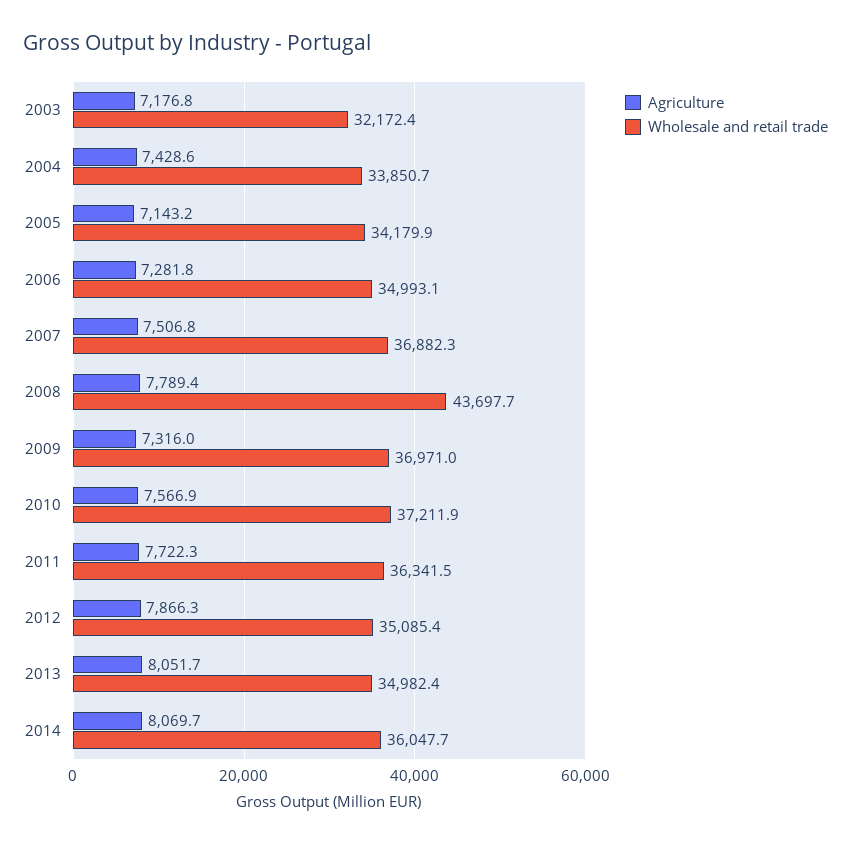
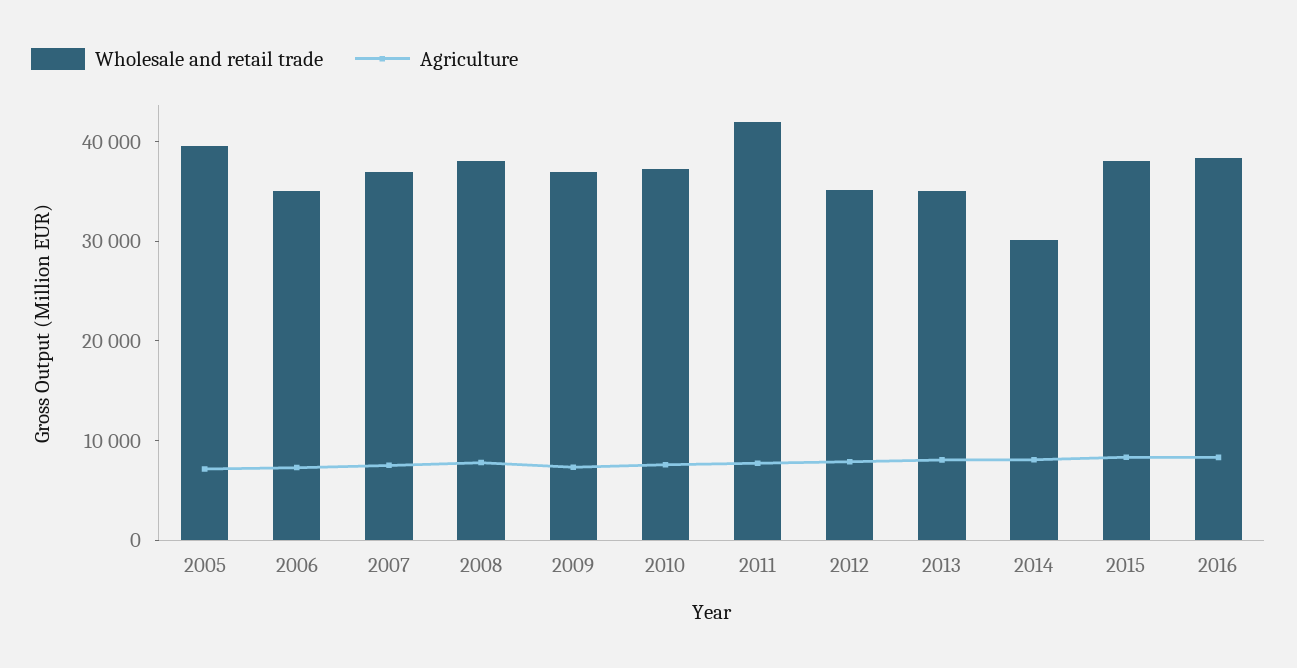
Agriculture, 2003: 7176.8 -> none
Wholesale and retail trade, 2003: 32172.4 -> none
Agriculture, 2004: 7428.6 -> none
Wholesale and retail trade, 2004: 33850.7 -> none
Wholesale and retail trade, 2005: 34179.9 -> 40000
Wholesale and retail trade, 2008: 43697.7 -> 38000
Wholesale and retail trade, 2011: 36341.5 -> 42000
Wholesale and retail trade, 2014: 36047.7 -> 30000
Wholesale and retail trade, 2015: none -> 38000
Agriculture, 2015: none -> 8000
Wholesale and retail trade, 2016: none -> 38000
Agriculture, 2016: none -> 8000

